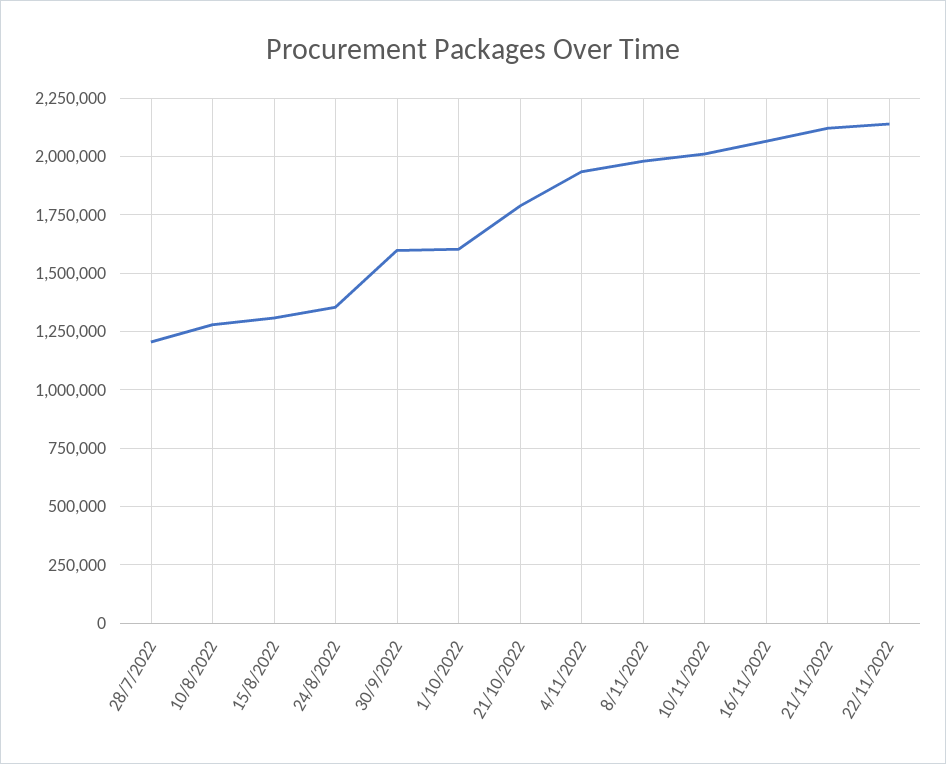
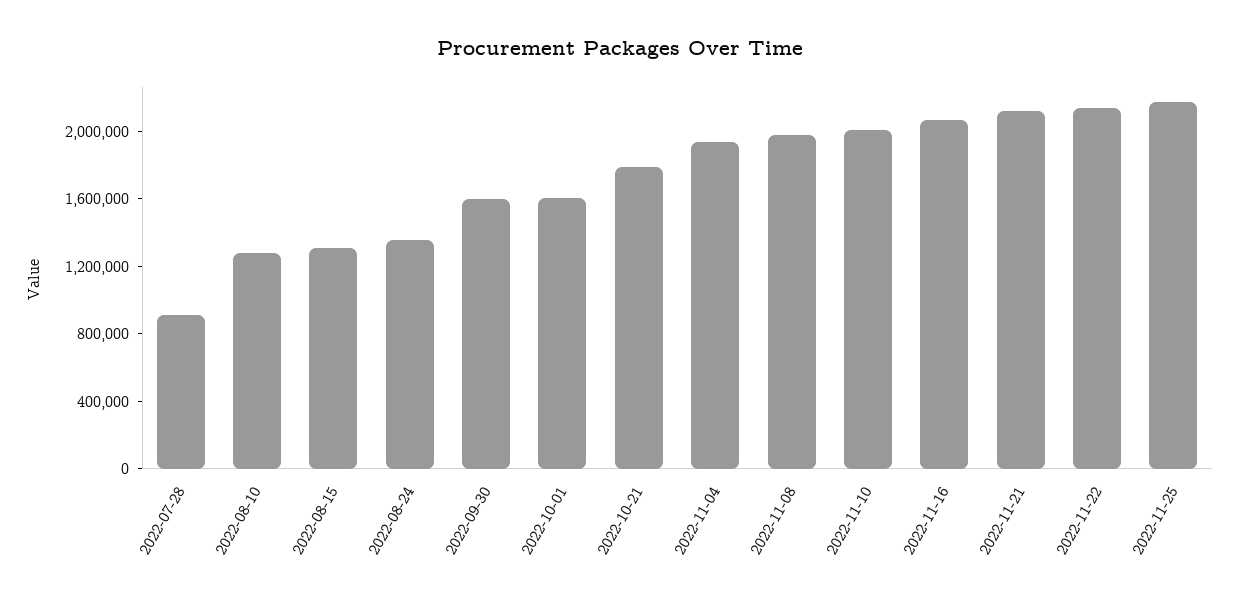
28/7/2022: 1200000 -> 900000
2022-11-25: none -> 2200000

